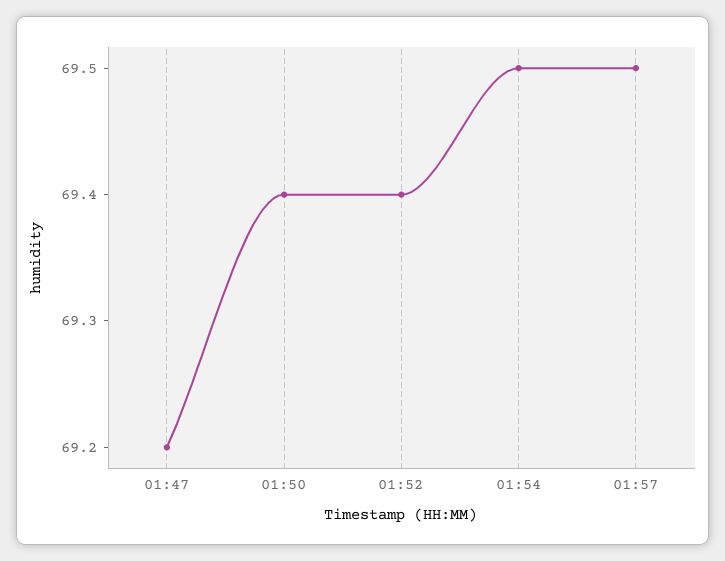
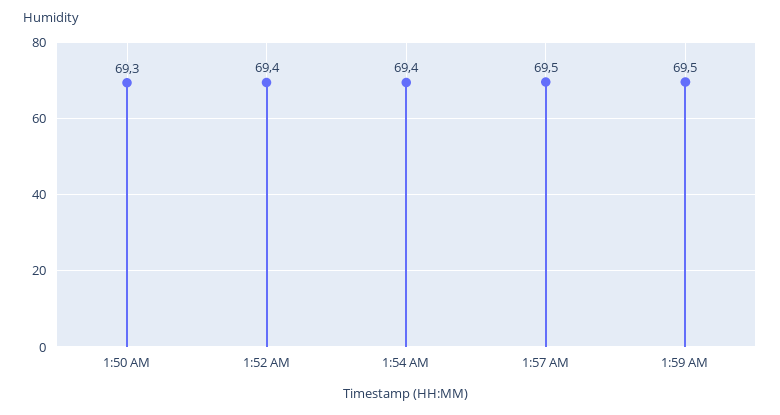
01:47: 69.2 -> none
01:50: 69.4 -> 69.3
01:54: 69.5 -> 69.4
1:59 AM: none -> 69.5

